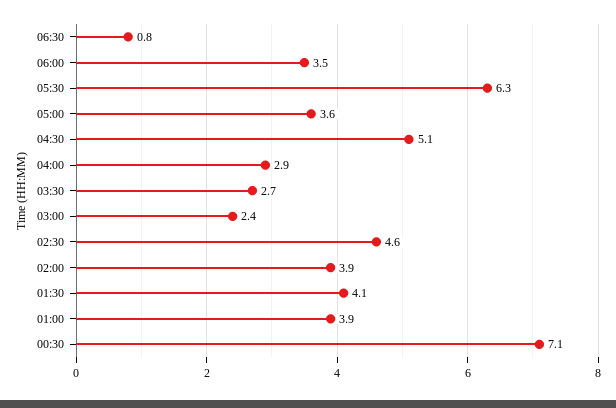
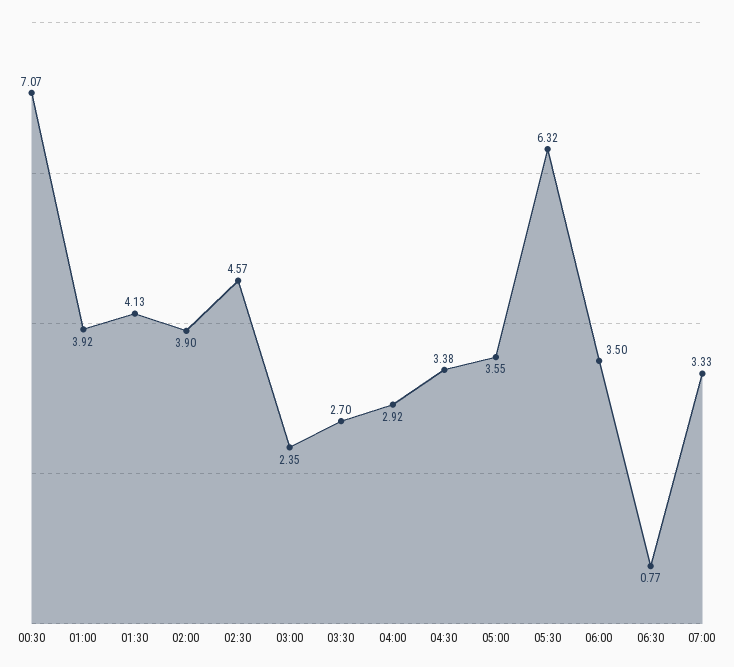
04:30: 5.1 -> 3.38
07:00: none -> 3.33

